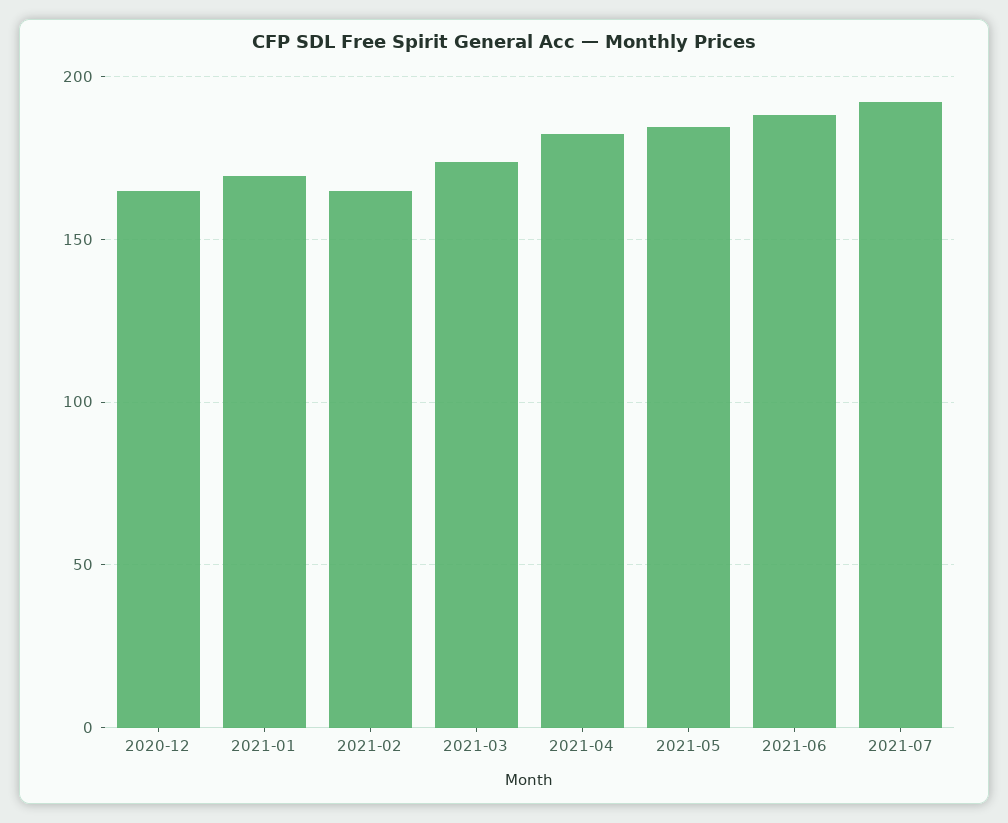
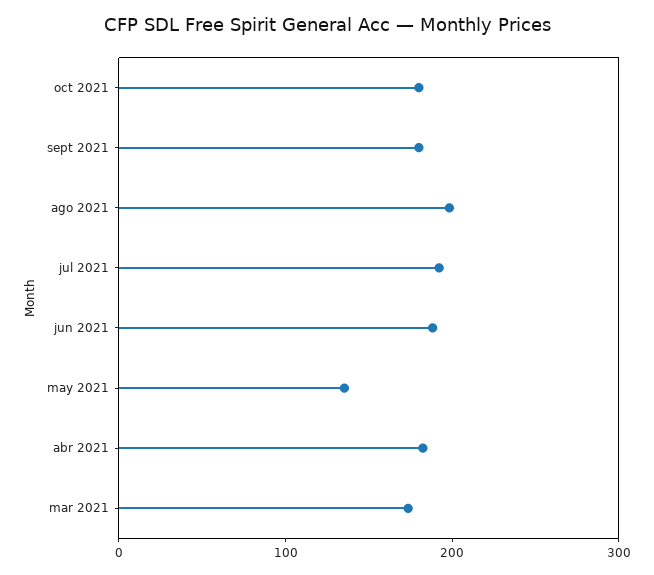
2020-12: 165 -> none
2021-01: 170 -> none
2021-02: 165 -> none
2021-05: 185 -> 140
oct 2021: none -> 180
sept 2021: none -> 180
ago 2021: none -> 200

